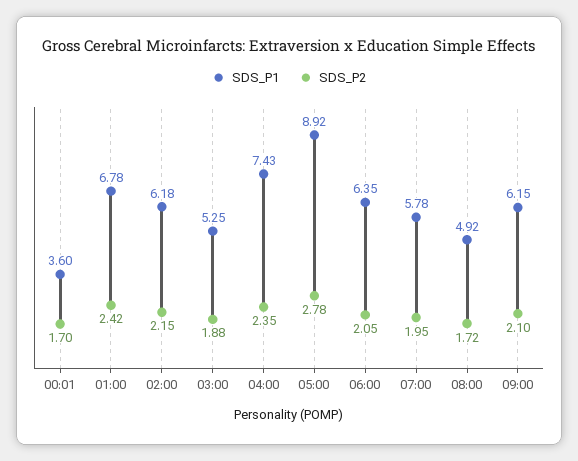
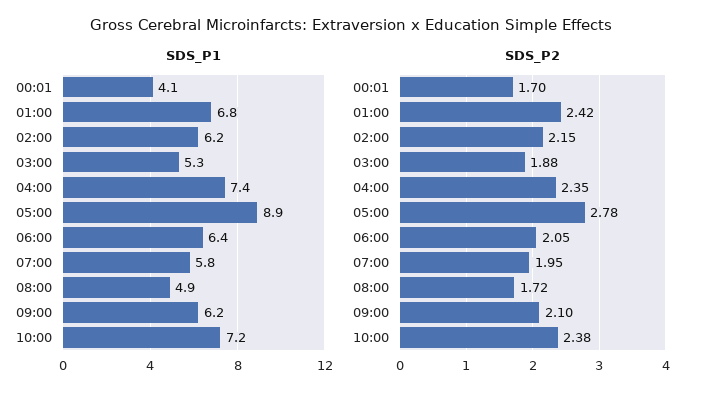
SDS_P1, 00:01: 3.6 -> 4.1
SDS_P1, 10:00: none -> 7.2
SDS_P2, 10:00: none -> 2.38

